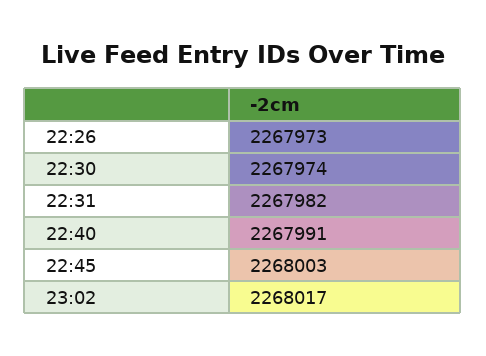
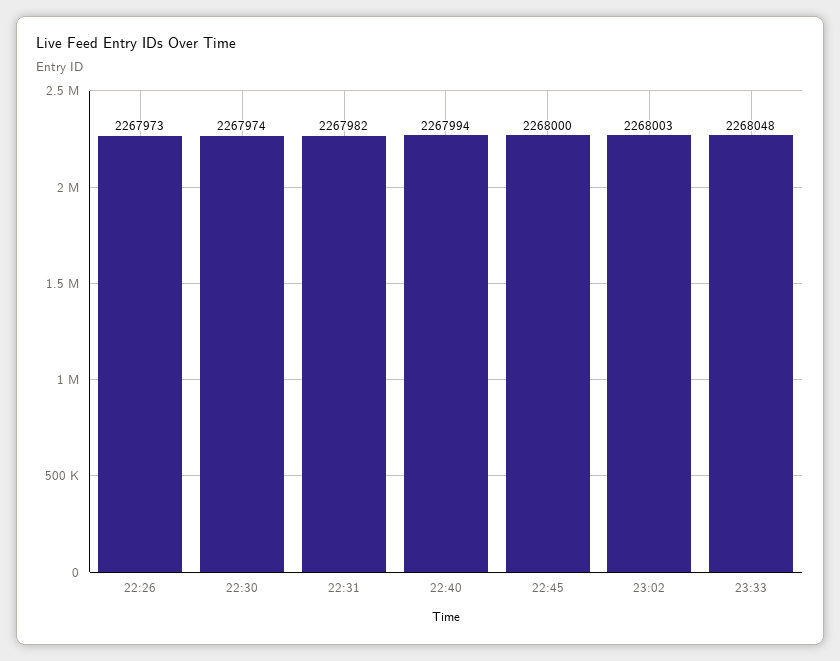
22:40: 2267991 -> 2267994
22:45: 2268003 -> 2268000
23:02: 2268017 -> 2268003
23:33: none -> 2268048

